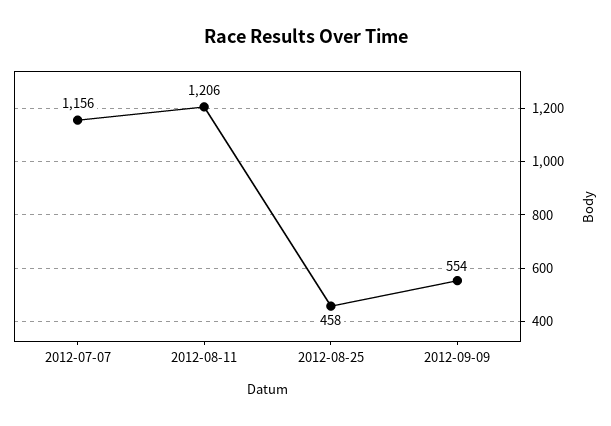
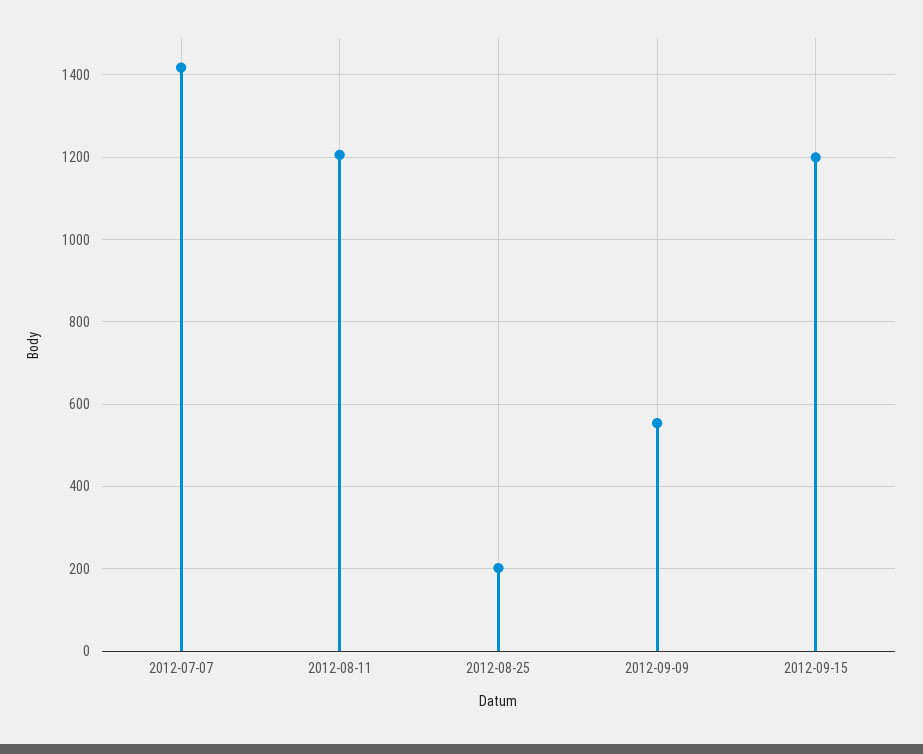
2012-07-07: 1156 -> 1420
2012-08-25: 458 -> 200
2012-09-15: none -> 1200

